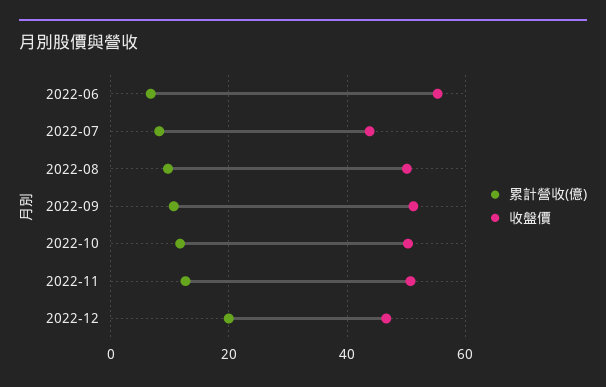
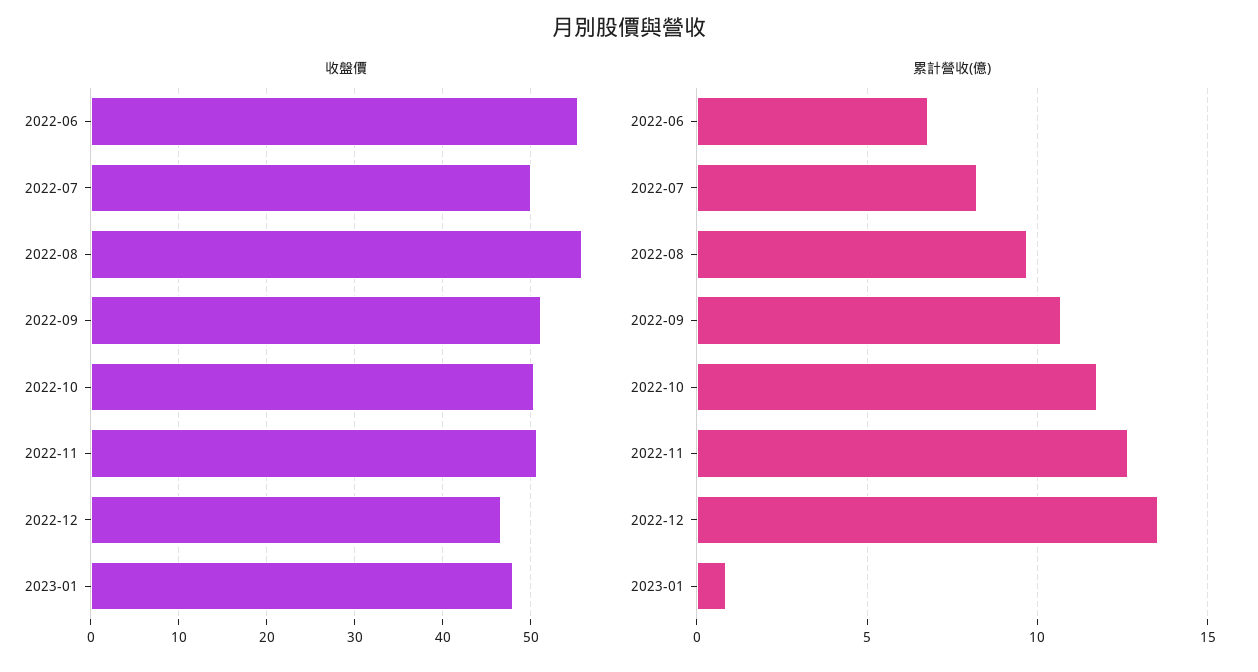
收盤價, 2022-07: 44 -> 50
收盤價, 2022-08: 50 -> 56
累計營收(億), 2022-12: 20 -> 13.5
收盤價, 2023-01: none -> 48
累計營收(億), 2023-01: none -> 1

